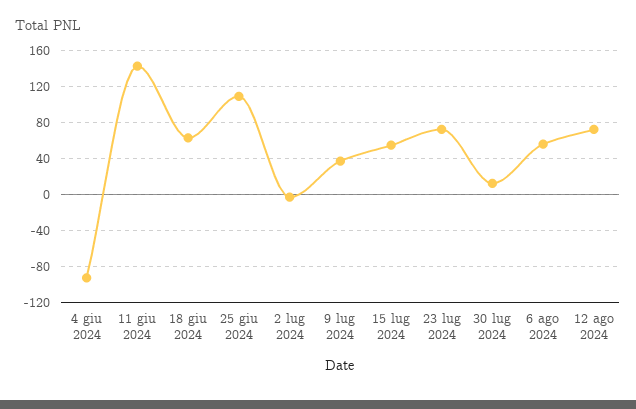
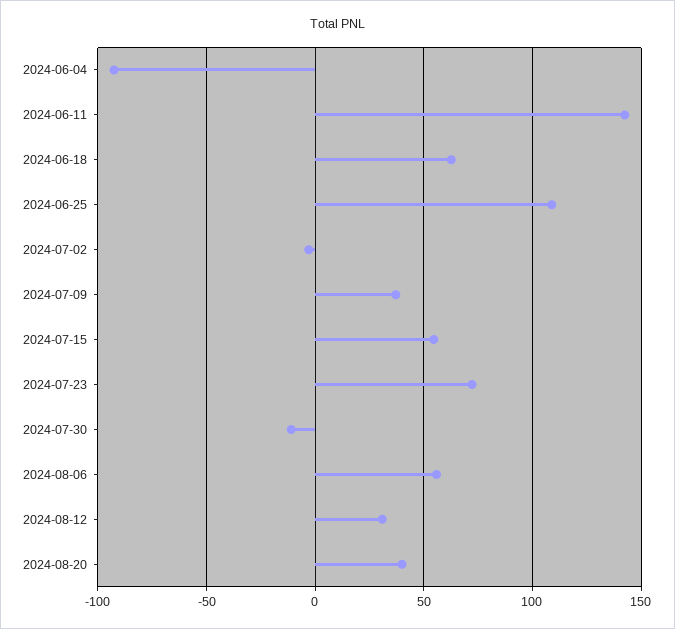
30 lug 2024: 10 -> -10
12 ago 2024: 70 -> 30
2024-08-20: none -> 40

